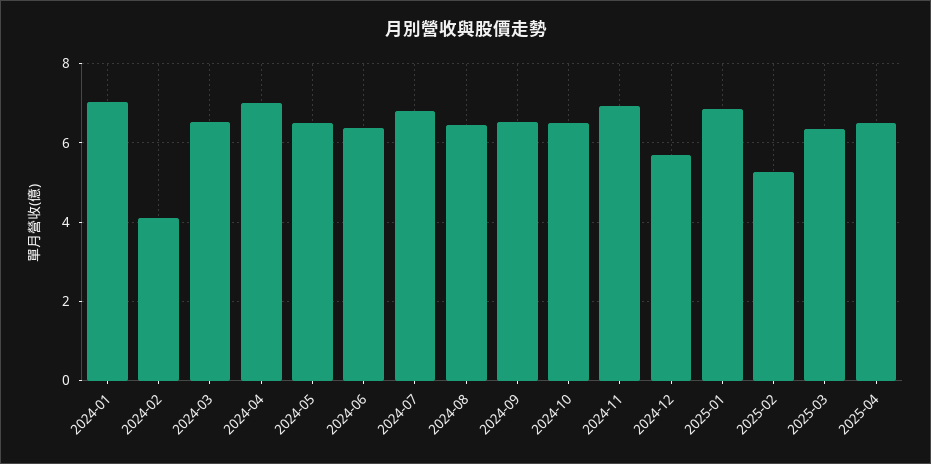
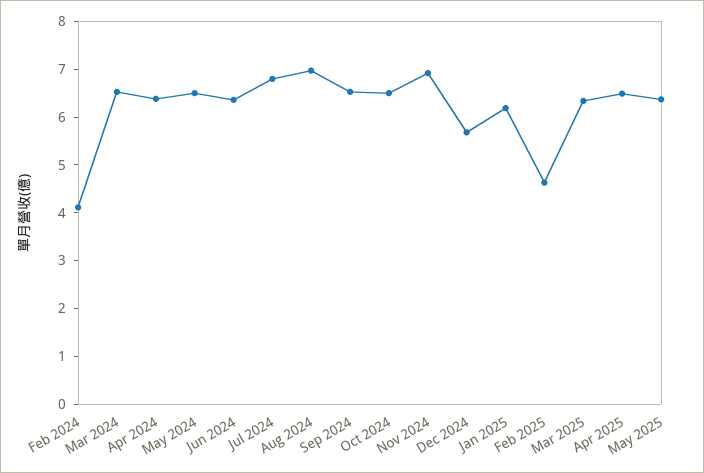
2024-01: 7 -> none
2024-04: 7 -> 6.4
2024-08: 6.4 -> 7
2025-01: 6.8 -> 6.2
2025-02: 5.2 -> 4.6
May 2025: none -> 6.4

